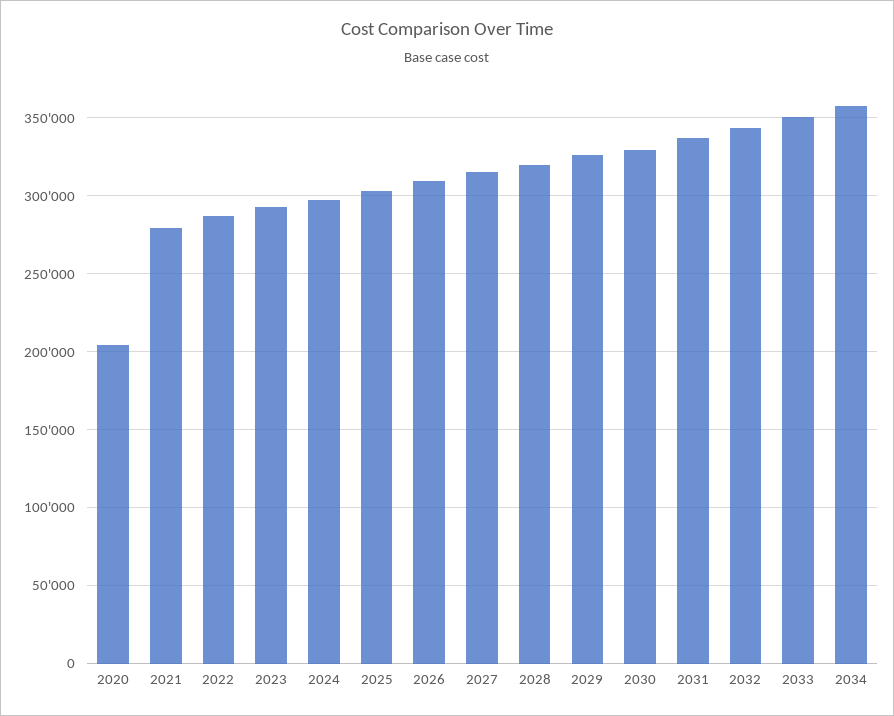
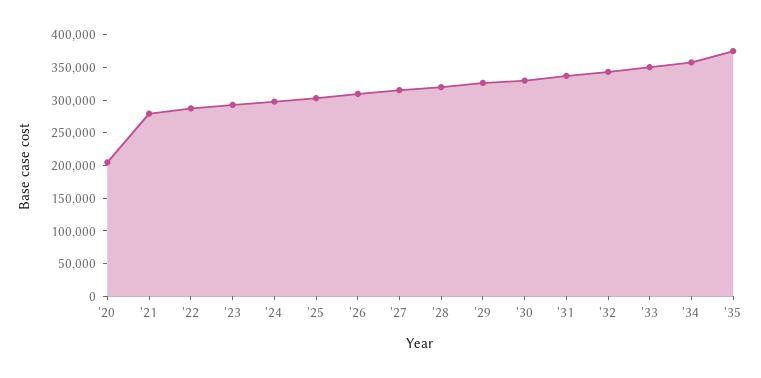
'35: none -> 375000

